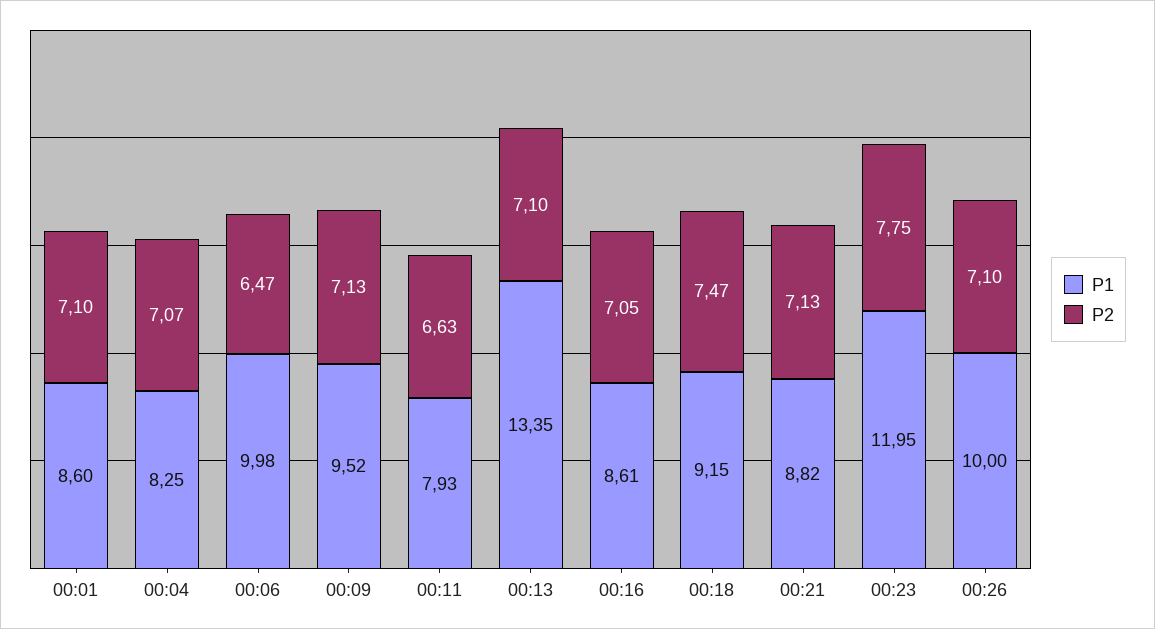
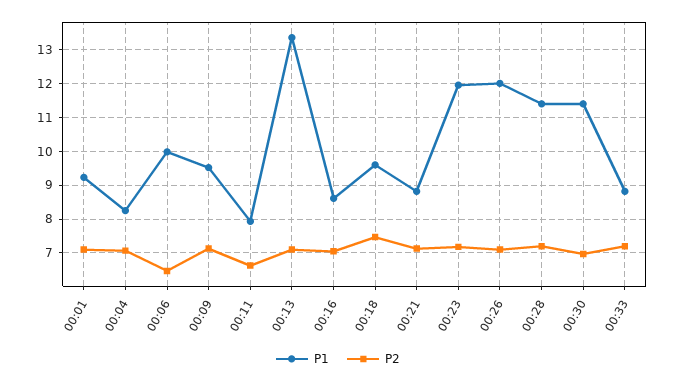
P1, 00:01: 8.6 -> 9.2
P1, 00:18: 9.15 -> 9.6
P2, 00:23: 7.75 -> 7.2
P1, 00:26: 10 -> 12
P1, 00:28: none -> 11.4
P2, 00:28: none -> 7.2
P1, 00:30: none -> 11.4
P2, 00:30: none -> 7
P1, 00:33: none -> 8.8
P2, 00:33: none -> 7.2

